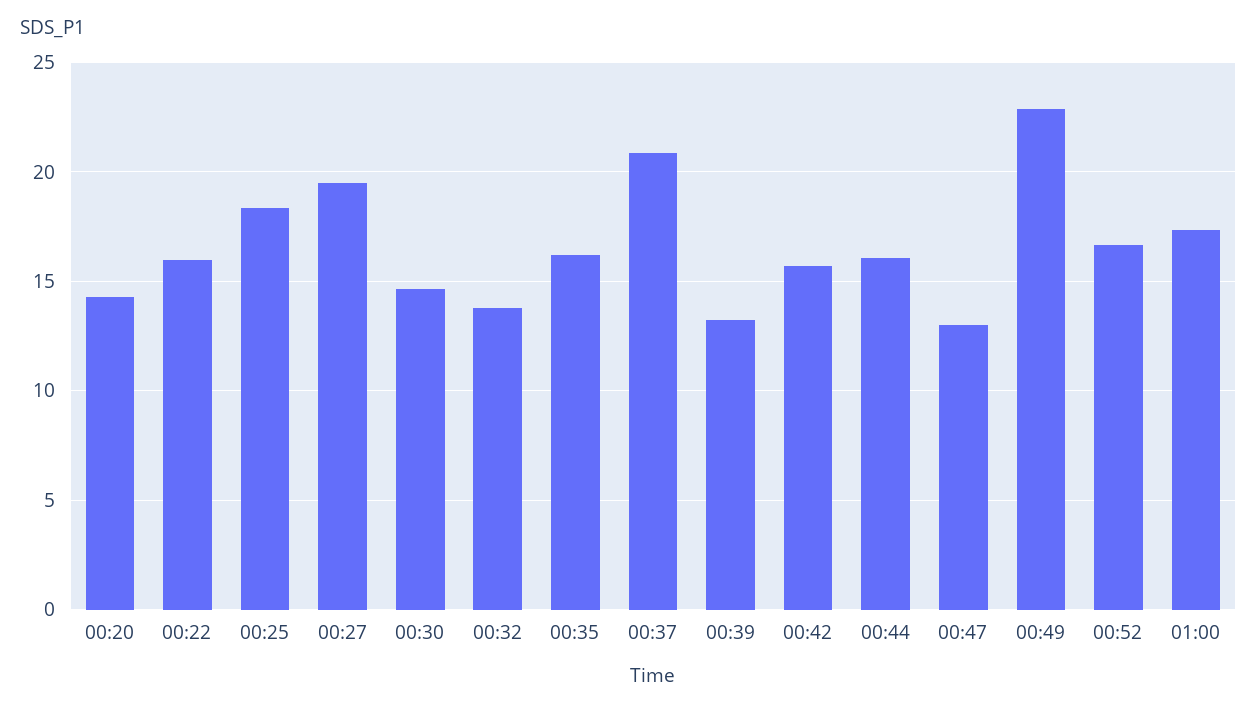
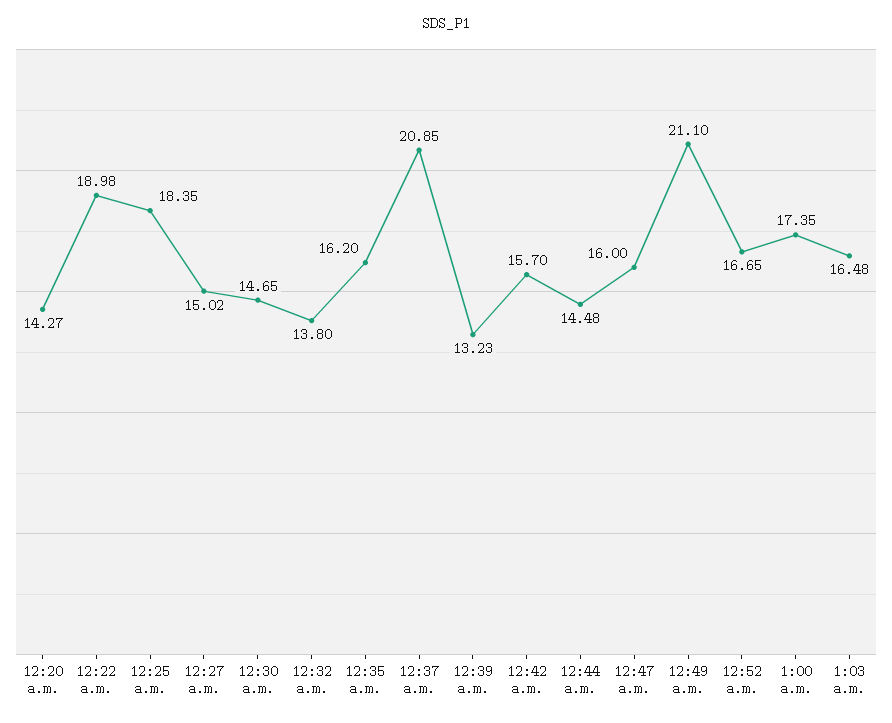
00:22: 16 -> 18.98
00:27: 19.5 -> 15.02
00:44: 16 -> 14.48
00:47: 13 -> 16
00:49: 23 -> 21.1
1:03 a.m.: none -> 16.48

